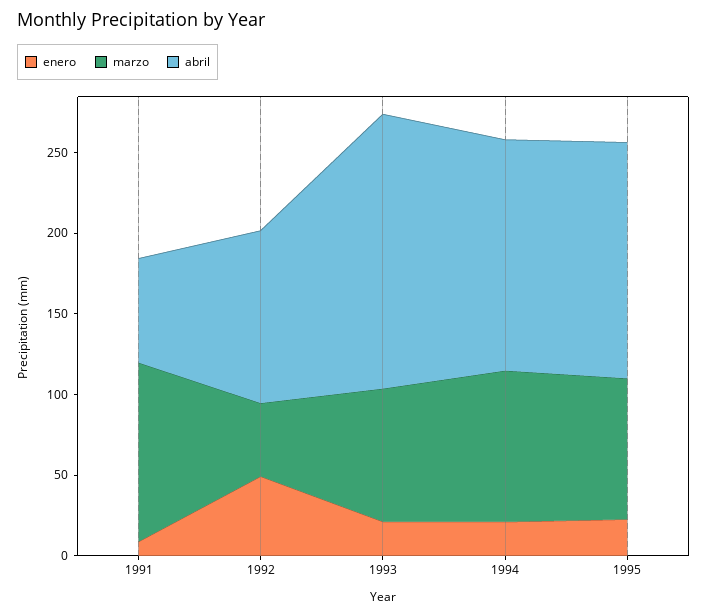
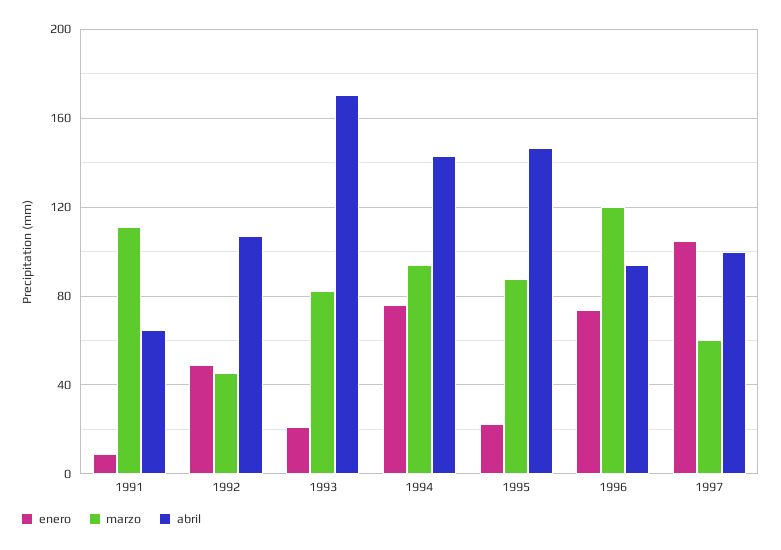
enero, 1994: 20 -> 75
enero, 1996: none -> 75
marzo, 1996: none -> 120
abril, 1996: none -> 95
enero, 1997: none -> 105
marzo, 1997: none -> 60
abril, 1997: none -> 100

